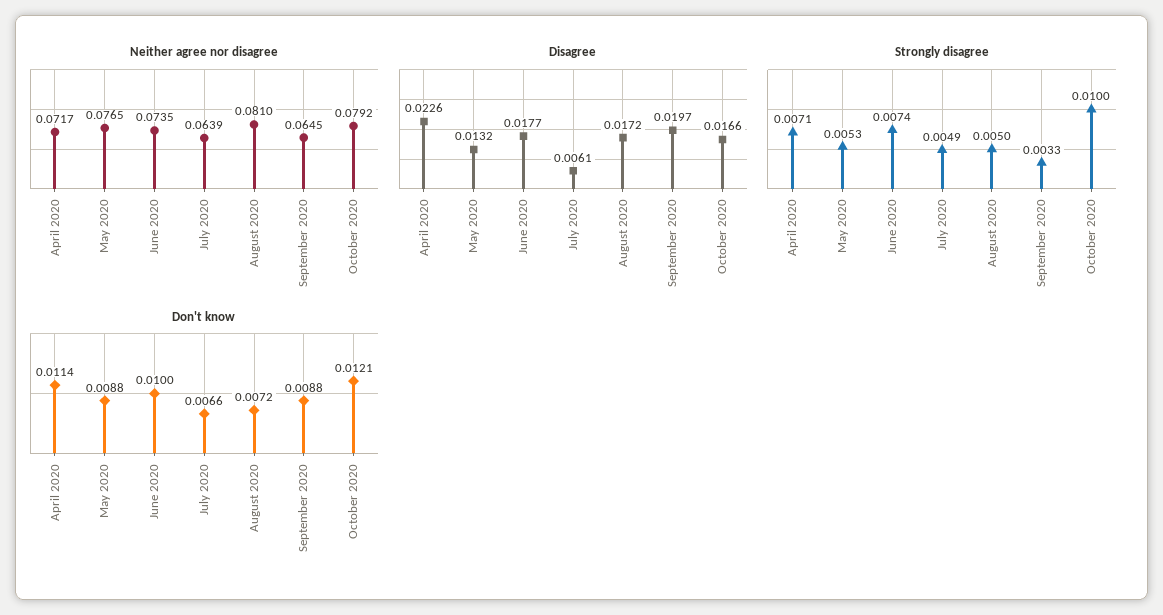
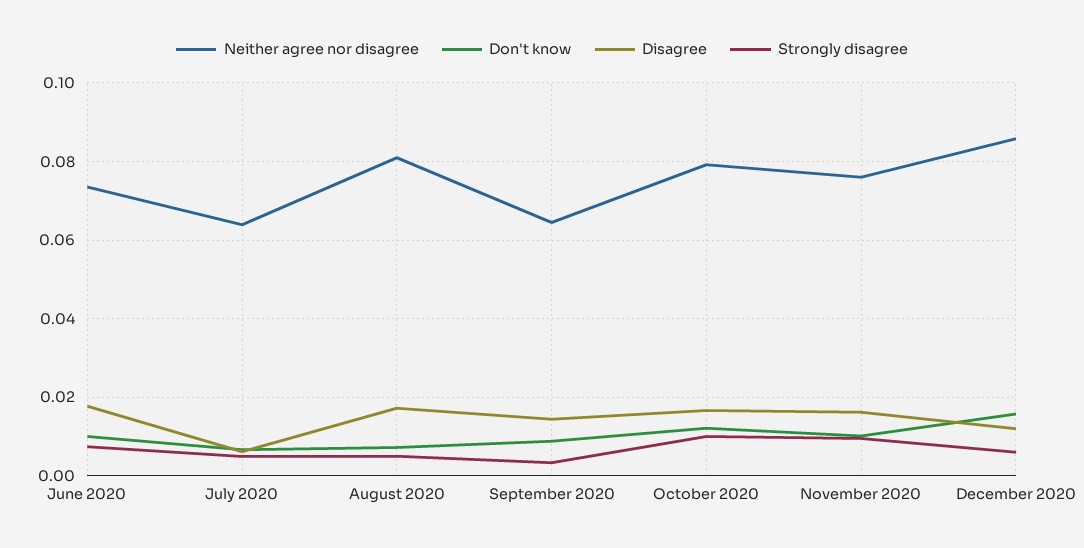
Neither agree nor disagree, April 2020: 0.0717 -> none
Neither agree nor disagree, May 2020: 0.0765 -> none
Disagree, April 2020: 0.0226 -> none
Disagree, May 2020: 0.0132 -> none
Disagree, September 2020: 0.0197 -> 0.014
Strongly disagree, April 2020: 0.0071 -> none
Strongly disagree, May 2020: 0.0053 -> none
Don't know, April 2020: 0.0114 -> none
Don't know, May 2020: 0.0088 -> none
Neither agree nor disagree, November 2020: none -> 0.076
Don't know, November 2020: none -> 0.01
Disagree, November 2020: none -> 0.016
Strongly disagree, November 2020: none -> 0.01
Neither agree nor disagree, December 2020: none -> 0.086
Don't know, December 2020: none -> 0.016
Disagree, December 2020: none -> 0.012
Strongly disagree, December 2020: none -> 0.006

